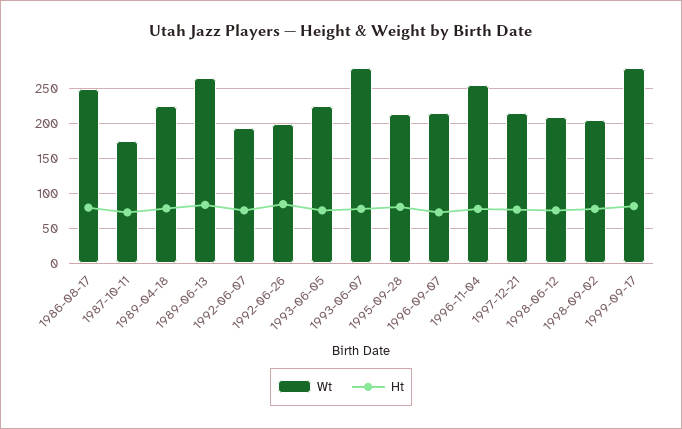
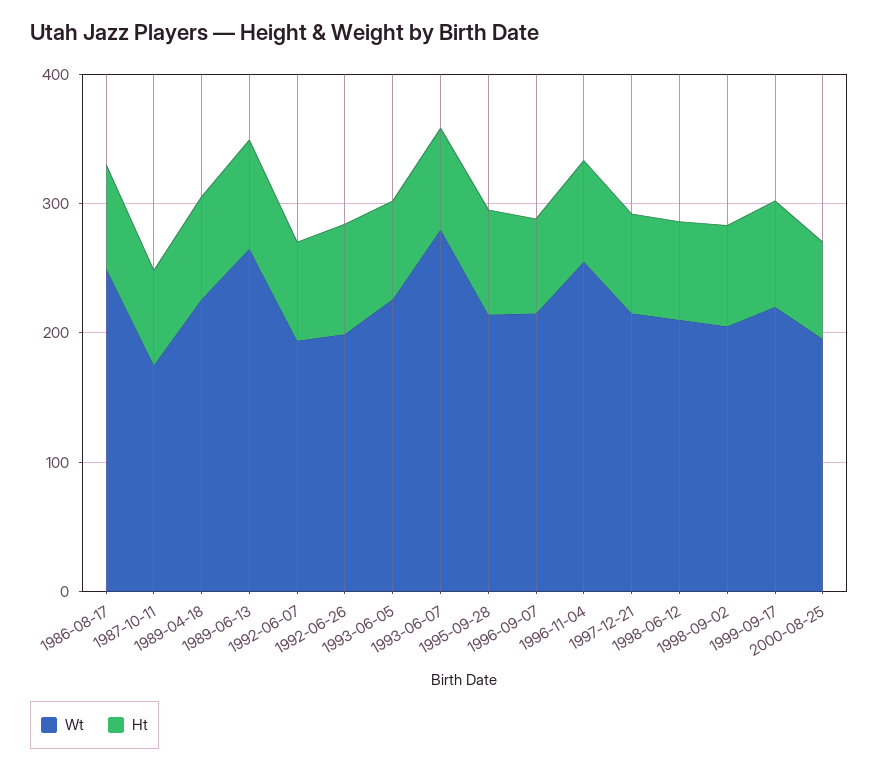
Wt, 1999-09-17: 280 -> 220
Wt, 2000-08-25: none -> 200
Ht, 2000-08-25: none -> 80

